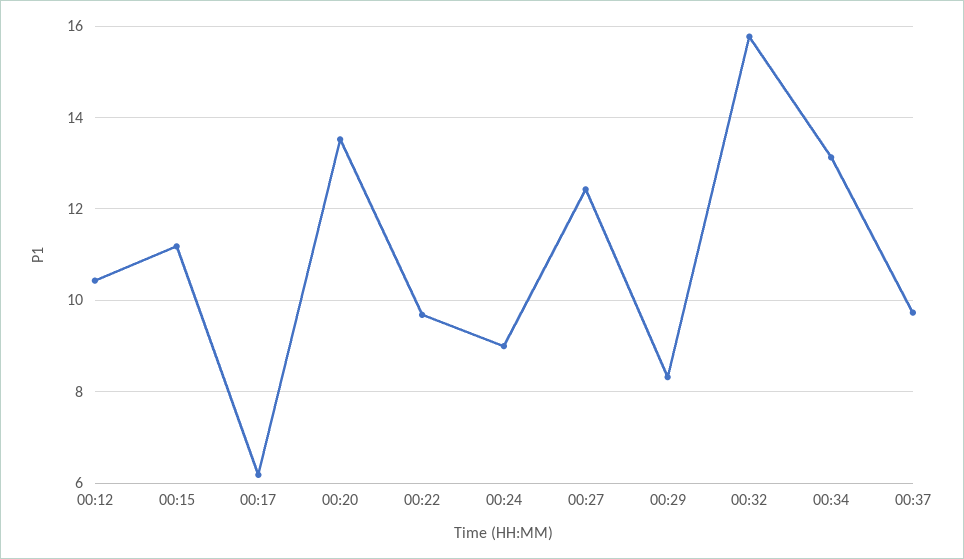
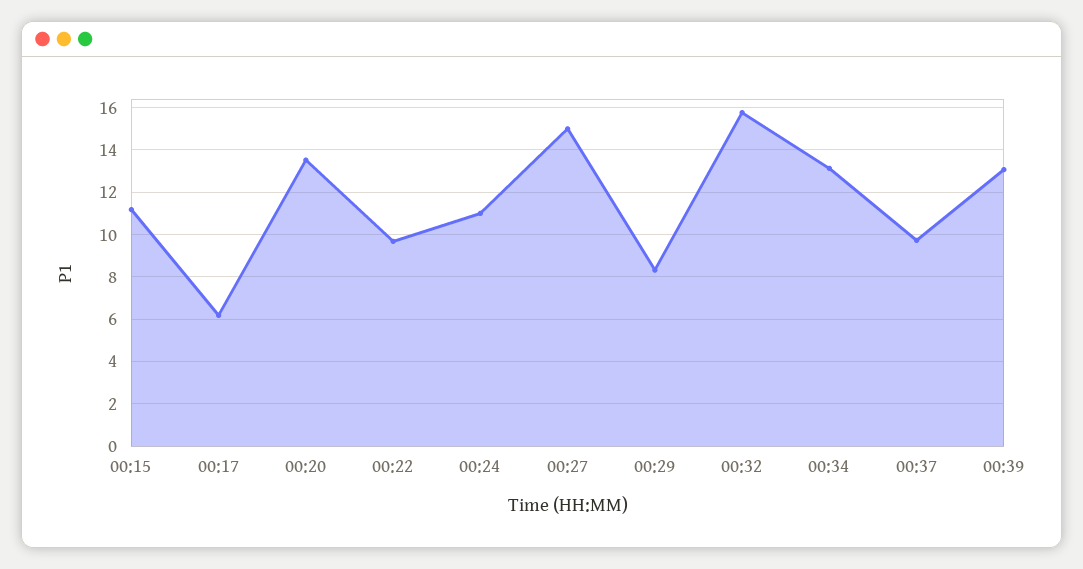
00:12: 10.4 -> none
00:24: 9 -> 11
00:27: 12.4 -> 15
00:39: none -> 13

